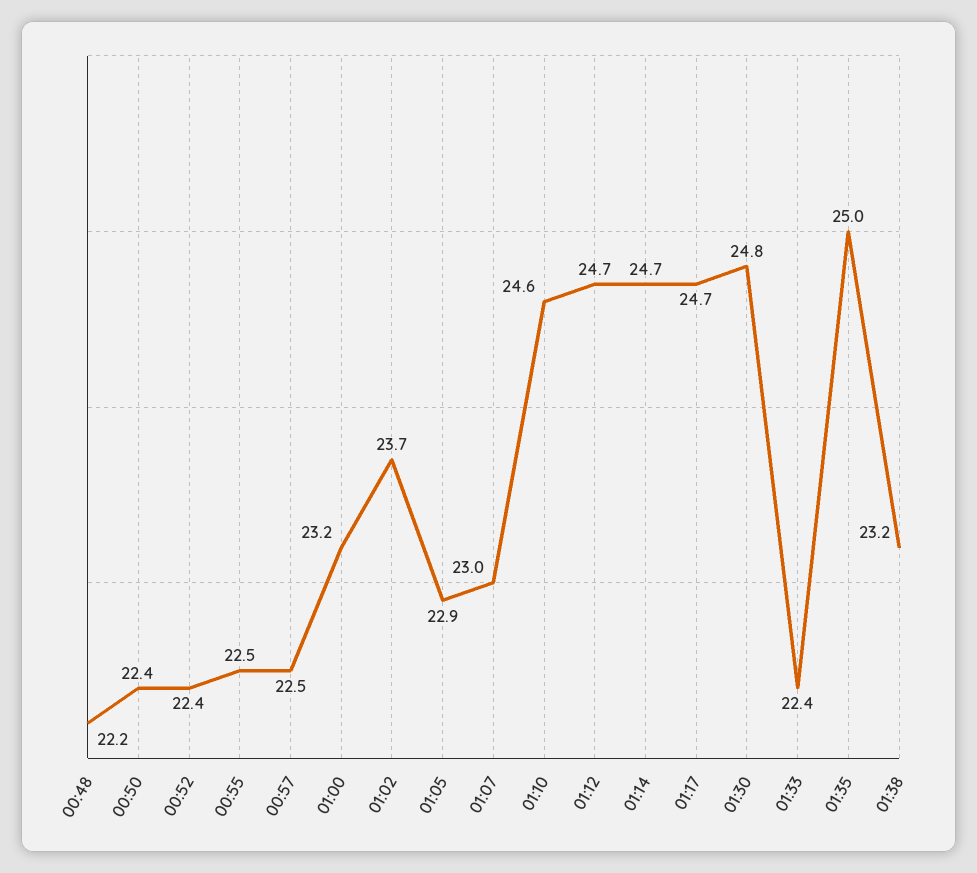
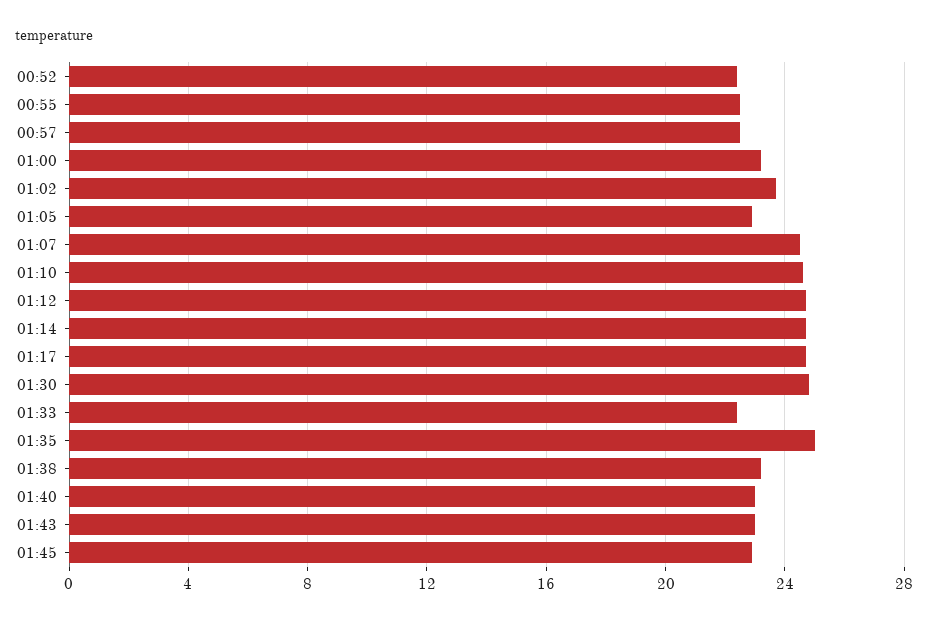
00:48: 22.2 -> none
00:50: 22.4 -> none
01:07: 23 -> 24.5
01:40: none -> 23
01:43: none -> 23
01:45: none -> 23

